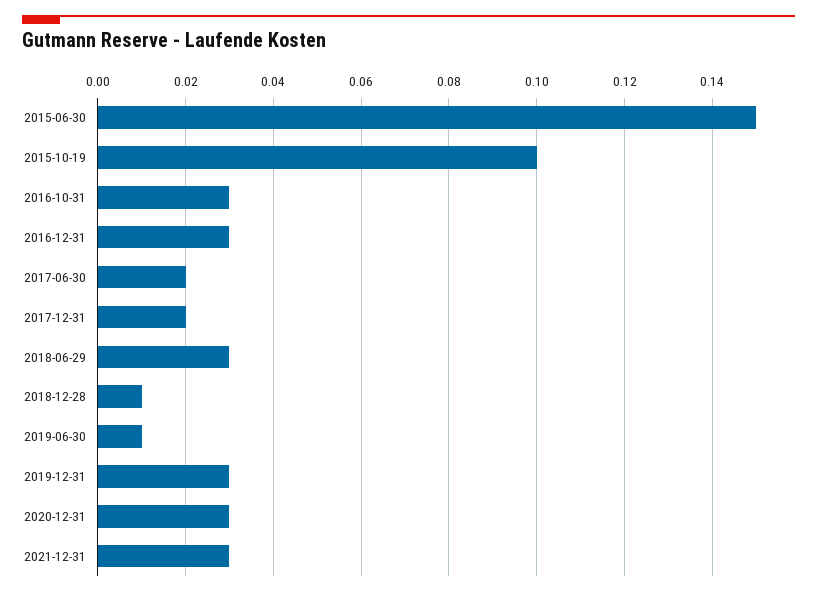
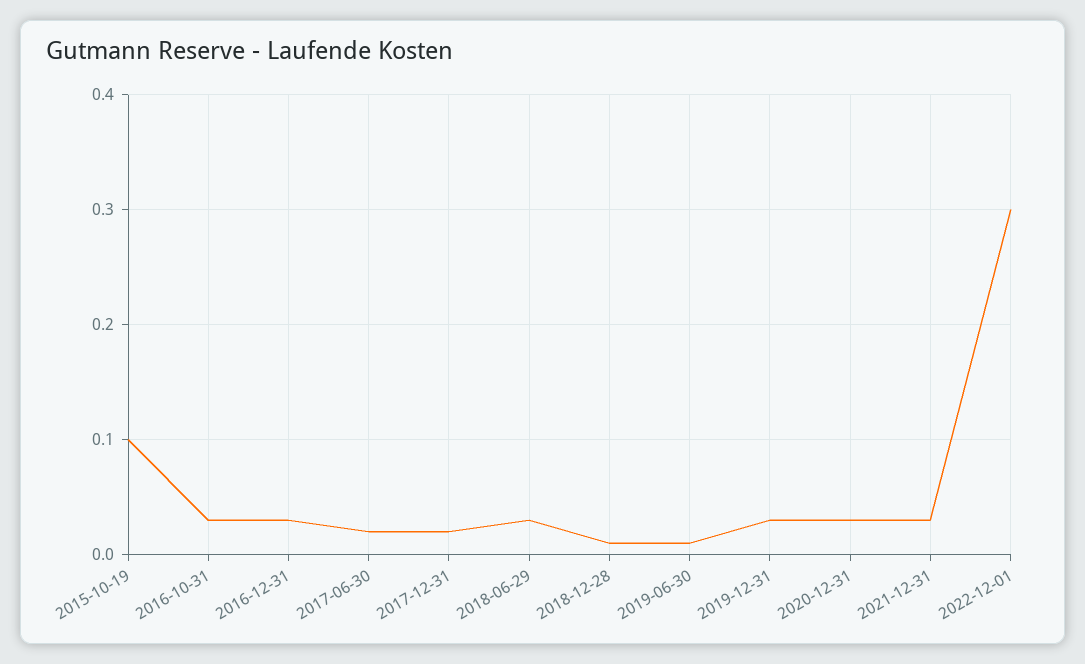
2015-06-30: 0.15 -> none
2022-12-01: none -> 0.3

